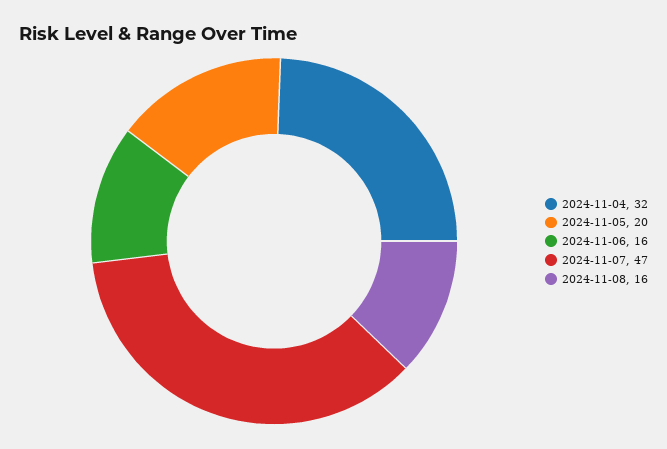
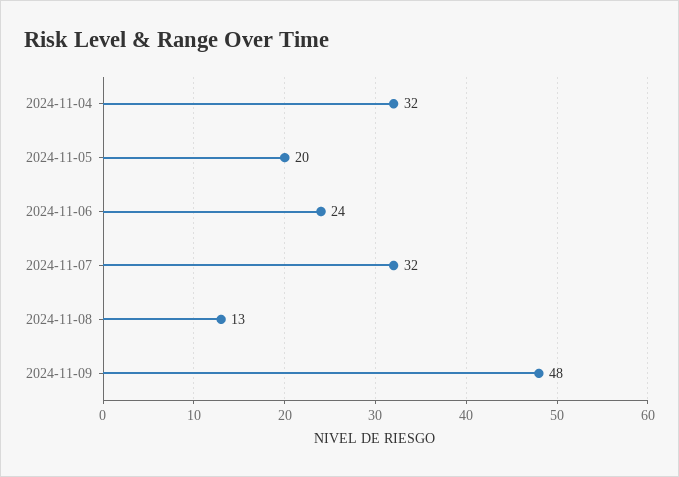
2024-11-06: 16 -> 24
2024-11-07: 47 -> 32
2024-11-08: 16 -> 13
2024-11-09: none -> 48

